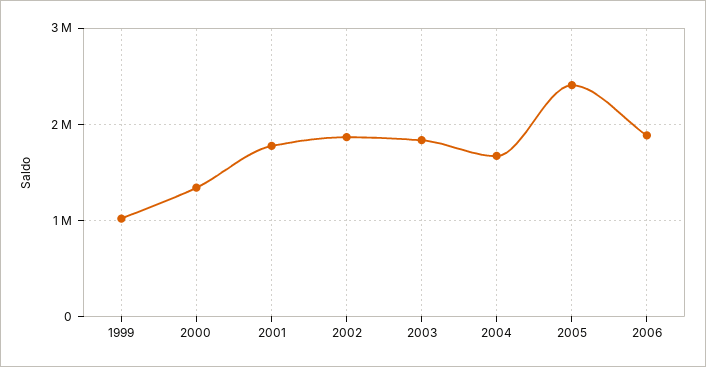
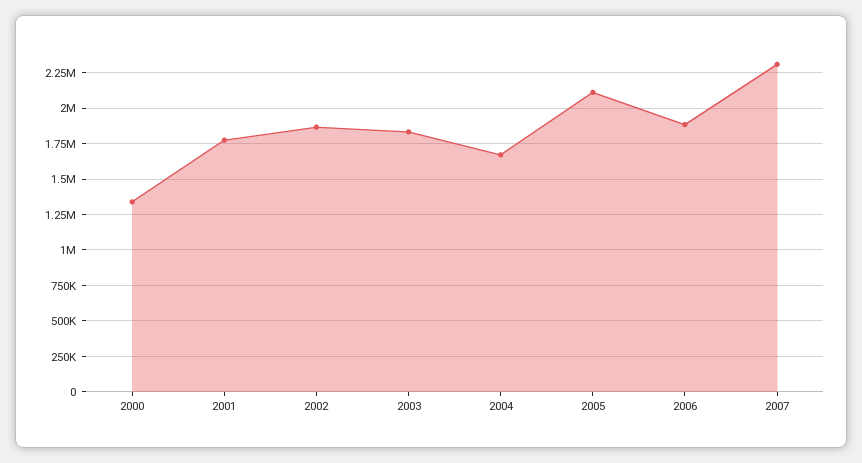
1999: 1000000 -> none
2005: 2400000 -> 2100000
2007: none -> 2300000

